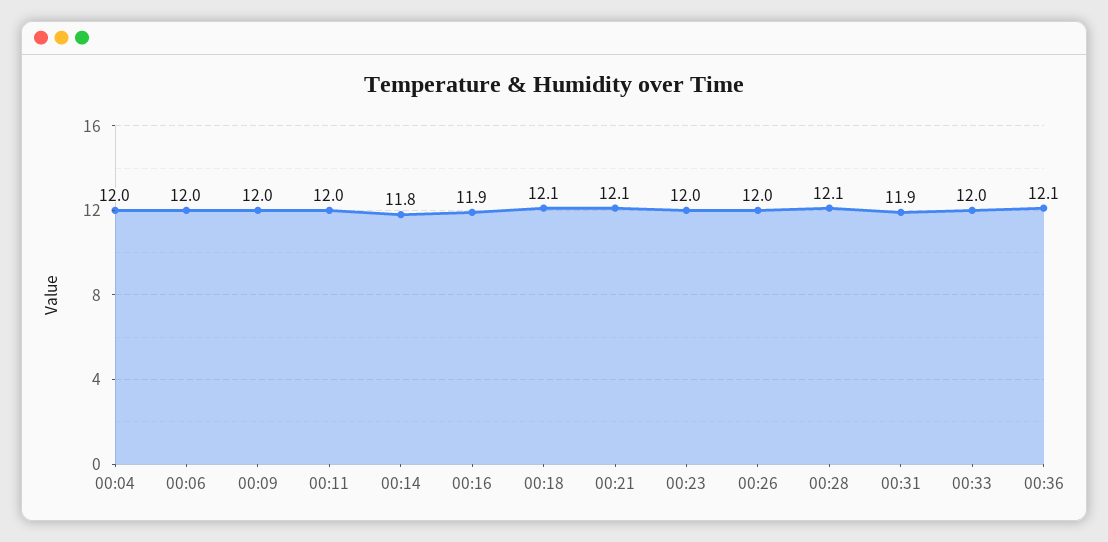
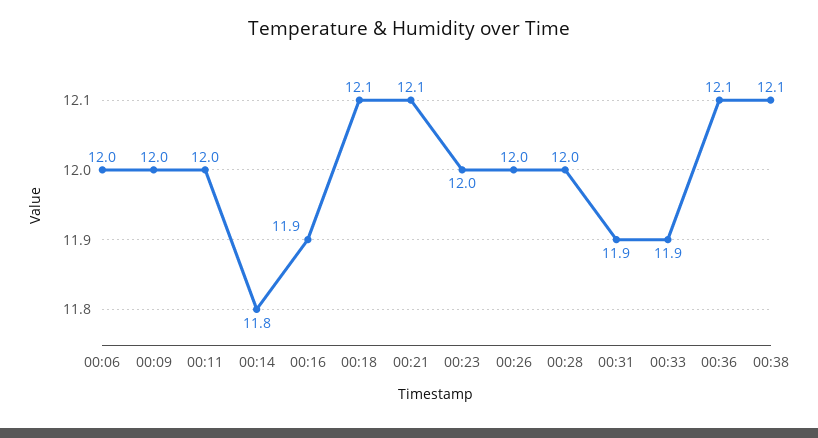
00:04: 12 -> none
00:28: 12.1 -> 12
00:33: 12 -> 11.9
00:38: none -> 12.1

